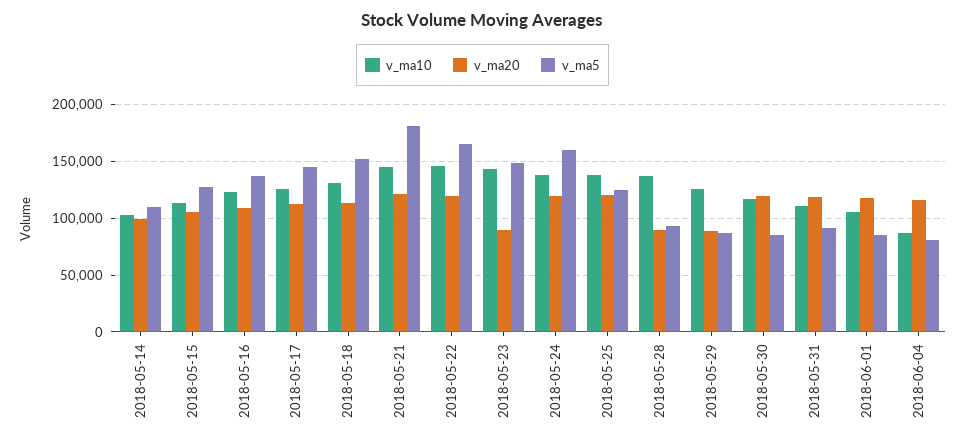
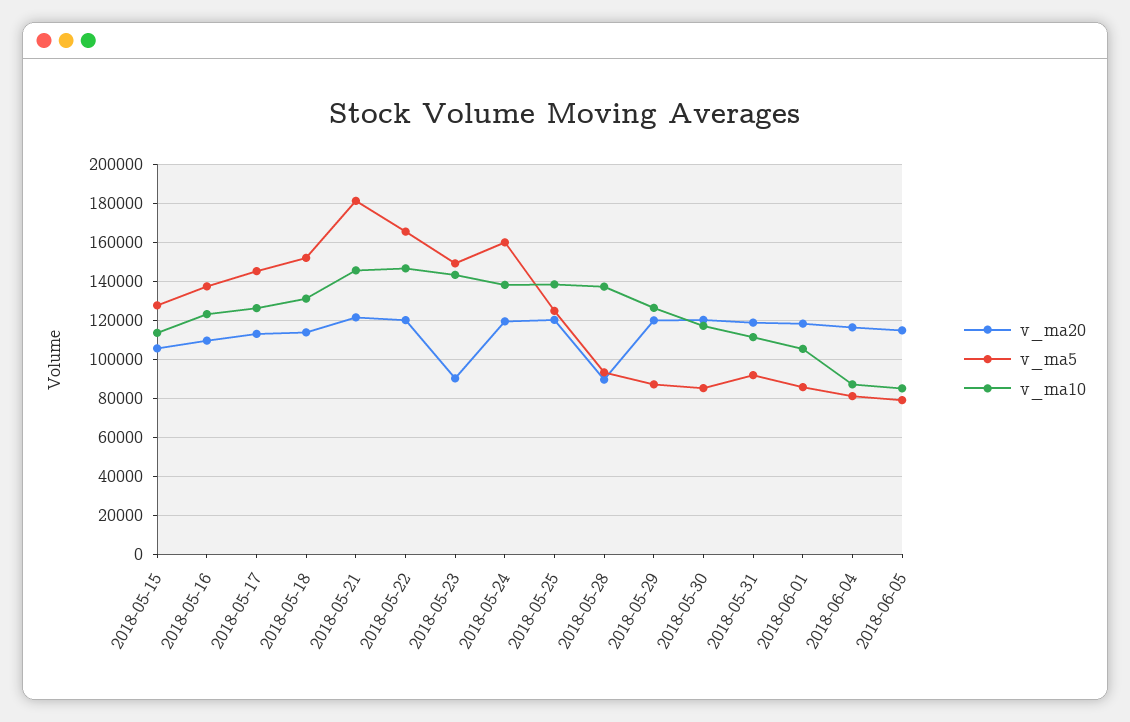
v_ma10, 2018-05-14: 100000 -> none
v_ma20, 2018-05-14: 100000 -> none
v_ma5, 2018-05-14: 110000 -> none
v_ma20, 2018-05-29: 90000 -> 120000
v_ma20, 2018-06-05: none -> 115000
v_ma5, 2018-06-05: none -> 80000
v_ma10, 2018-06-05: none -> 85000

